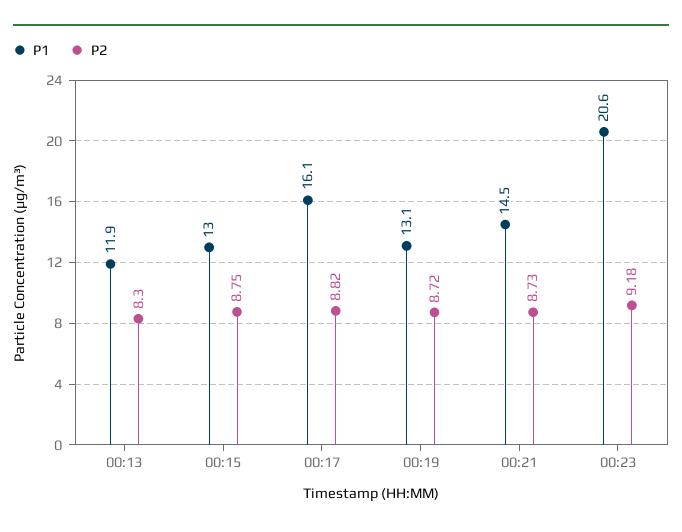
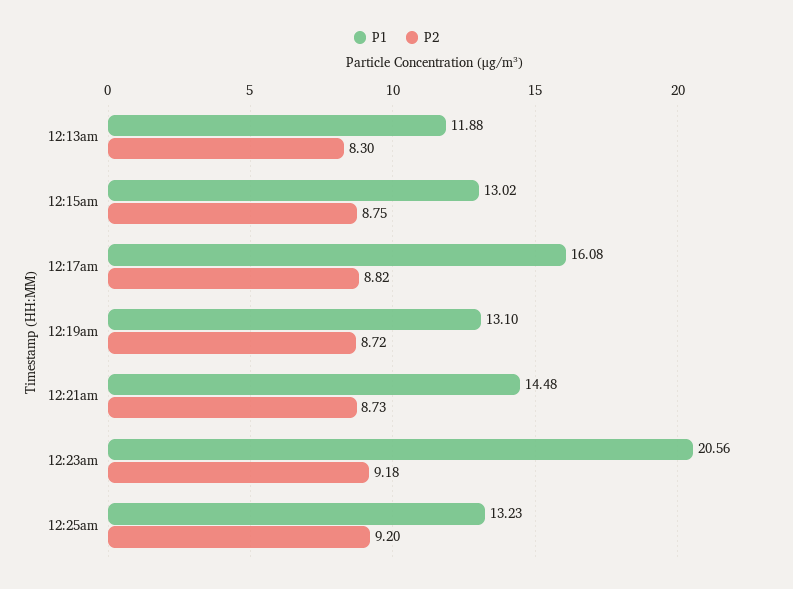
P1, 12:25am: none -> 13.23
P2, 12:25am: none -> 9.2

